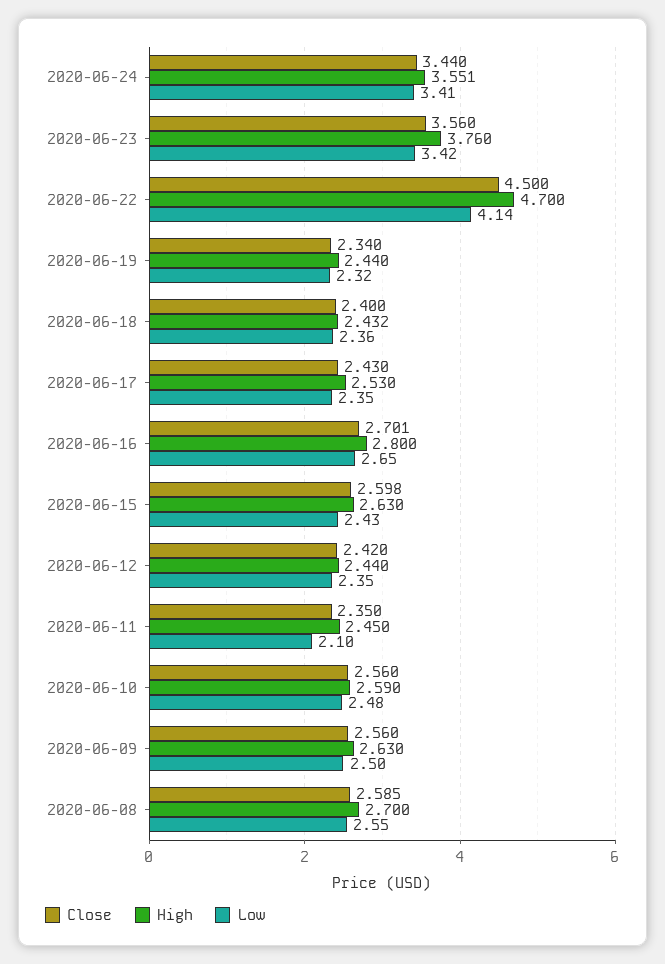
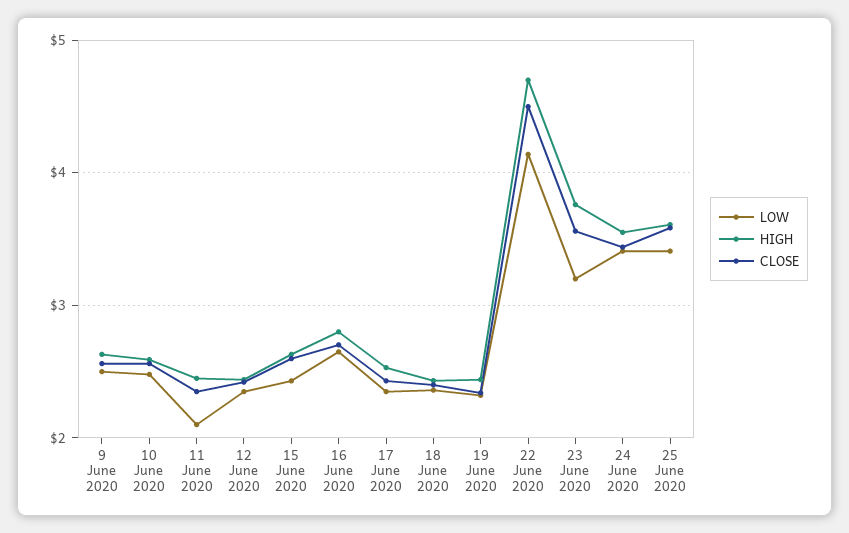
Low, 2020-06-23: 3.42 -> 3.2
Close, 2020-06-08: 2.585 -> none
High, 2020-06-08: 2.7 -> none
Low, 2020-06-08: 2.55 -> none
Low, 25 June 2020: none -> 3.4
High, 25 June 2020: none -> 3.6
Close, 25 June 2020: none -> 3.6

